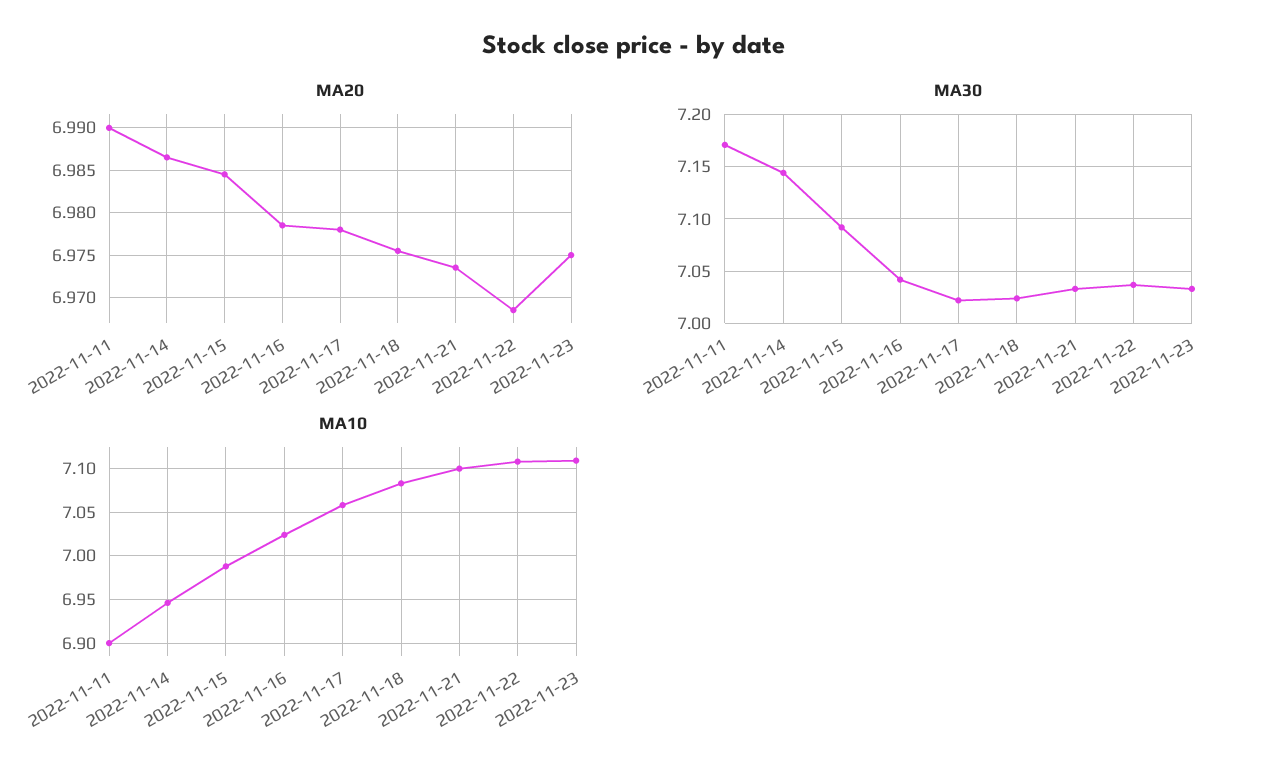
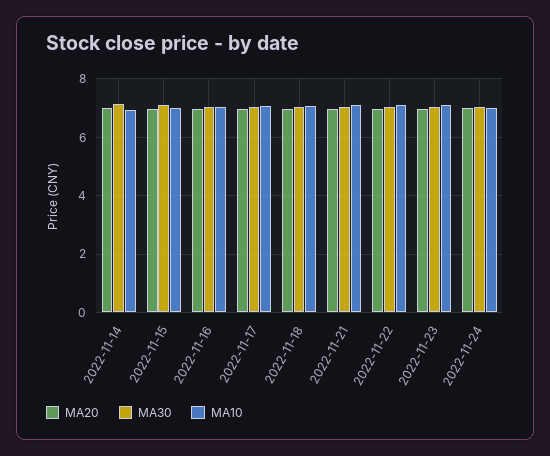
MA20, 2022-11-11: 6.99 -> none
MA30, 2022-11-11: 7.17 -> none
MA10, 2022-11-11: 6.9 -> none
MA20, 2022-11-24: none -> 7
MA30, 2022-11-24: none -> 7
MA10, 2022-11-24: none -> 7

